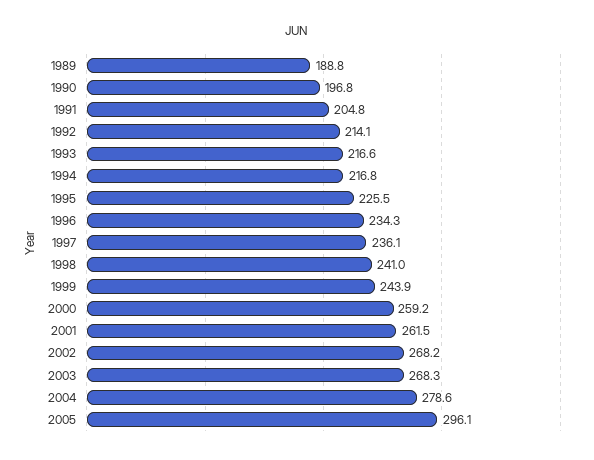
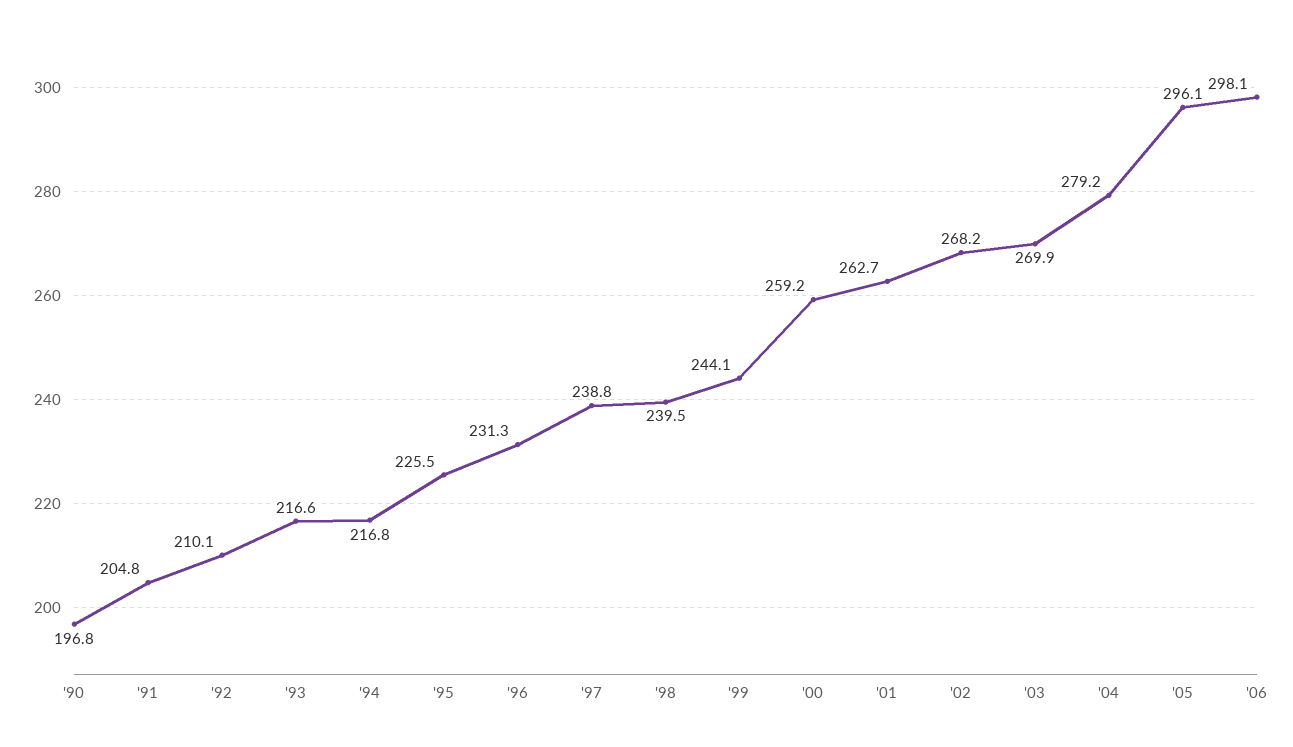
1989: 188.8 -> none
1992: 214.1 -> 210.1
1996: 234.3 -> 231.3
1997: 236.1 -> 238.8
1998: 241 -> 239.5
1999: 243.9 -> 244.1
2001: 261.5 -> 262.7
2003: 268.3 -> 269.9
2004: 278.6 -> 279.2
'06: none -> 298.1

